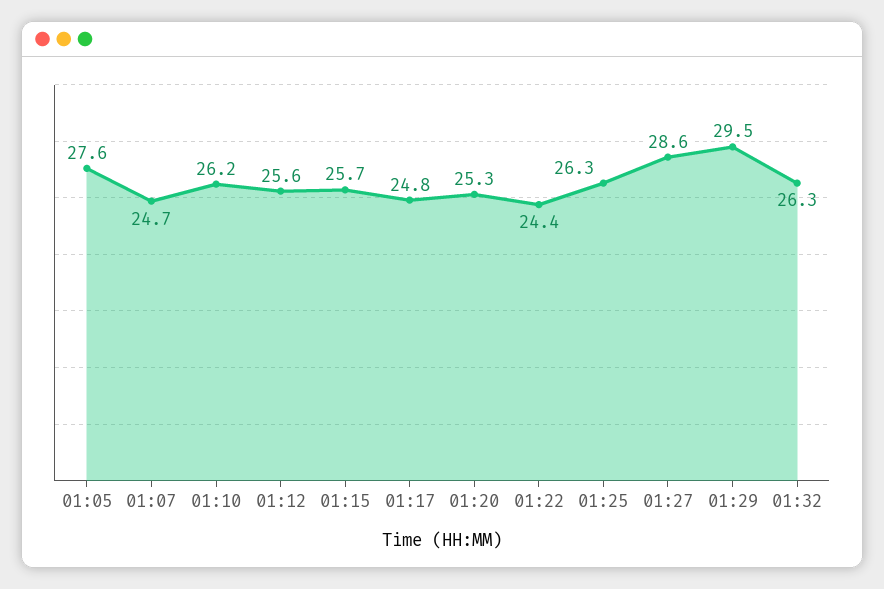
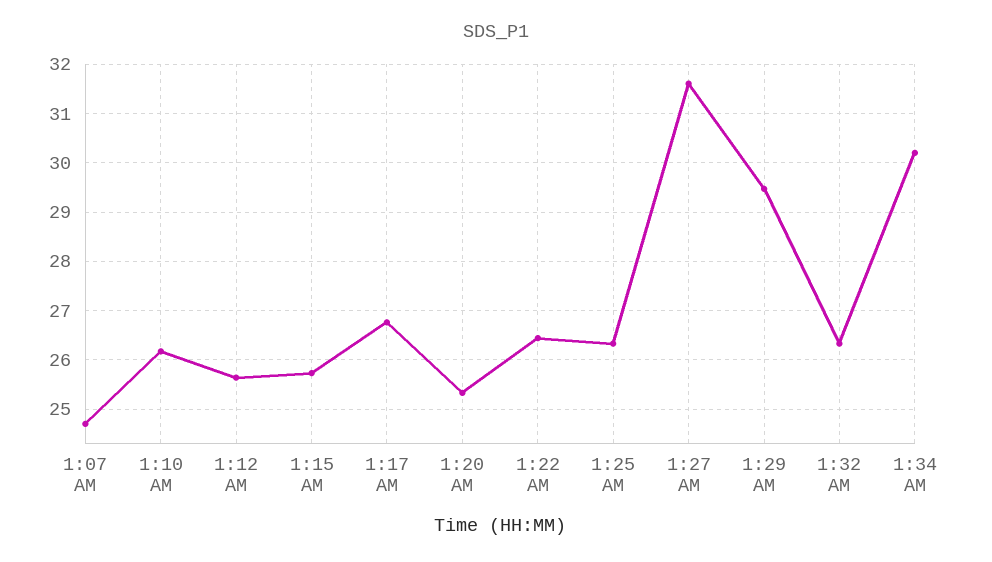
01:05: 27.6 -> none
01:17: 24.8 -> 26.8
01:22: 24.4 -> 26.4
01:27: 28.6 -> 31.6
1:34 AM: none -> 30.2

